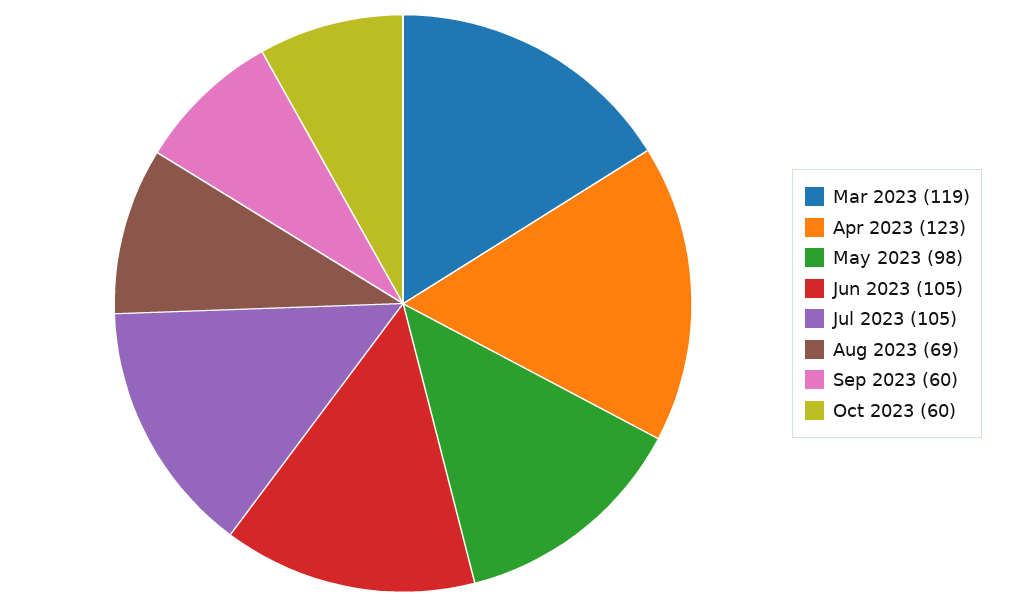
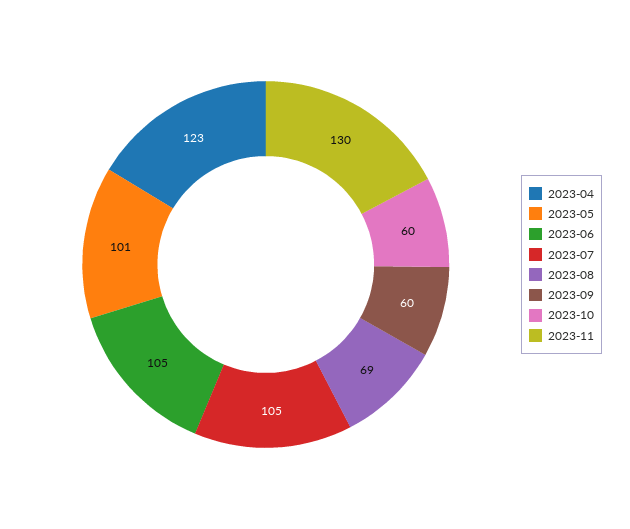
Mar 2023: 119 -> none
May 2023: 98 -> 101
2023-11: none -> 130

